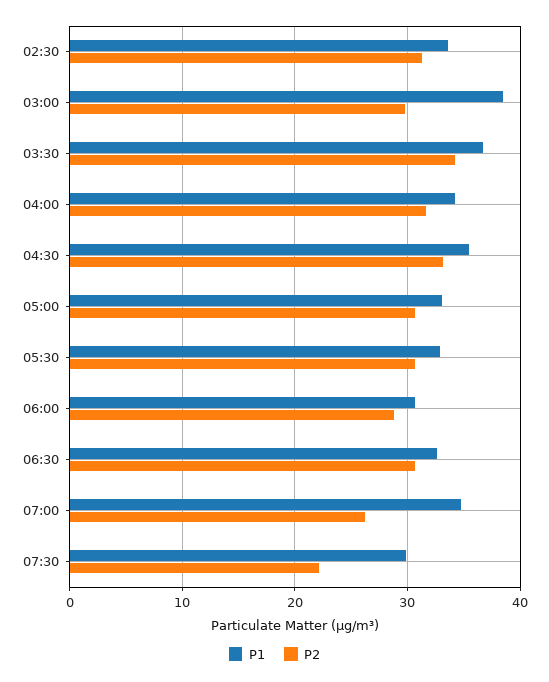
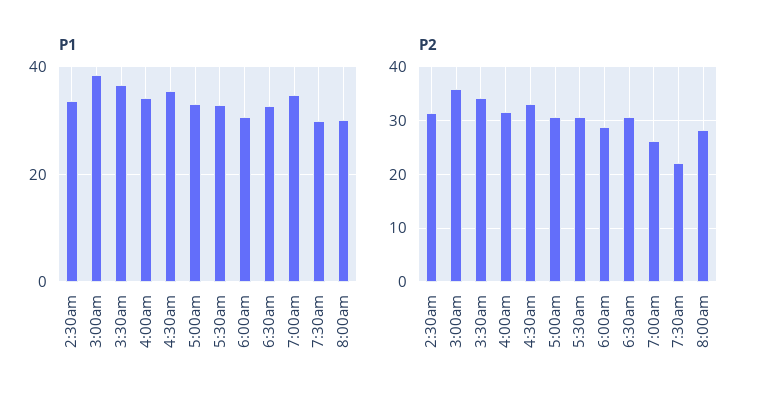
P2, 03:00: 30 -> 36
P1, 8:00am: none -> 30
P2, 8:00am: none -> 28

